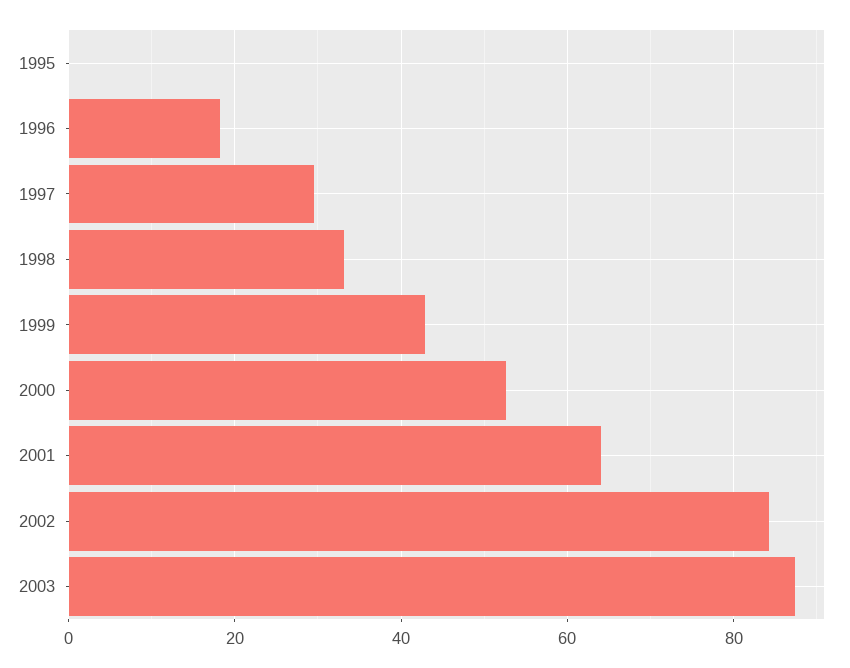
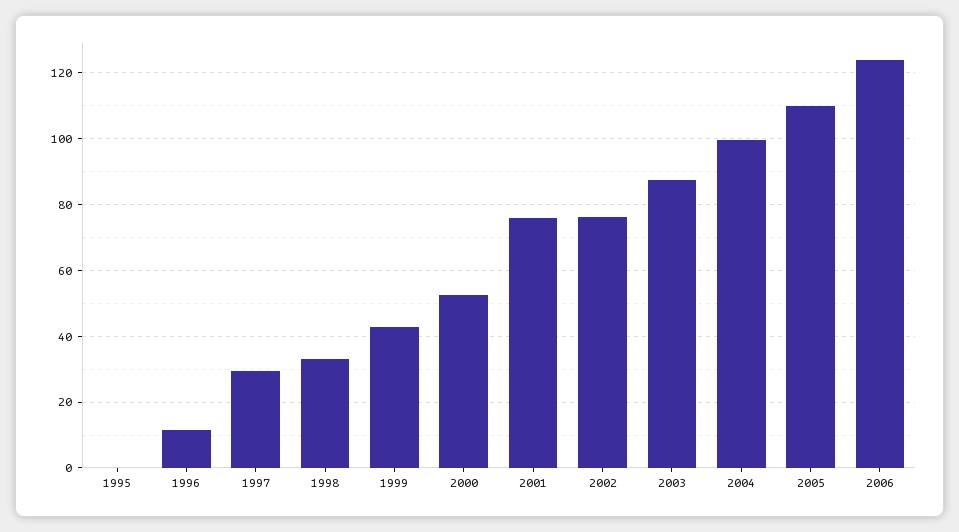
1996: 18 -> 12
2001: 64 -> 76
2002: 84 -> 76
2004: none -> 100
2005: none -> 110
2006: none -> 124

